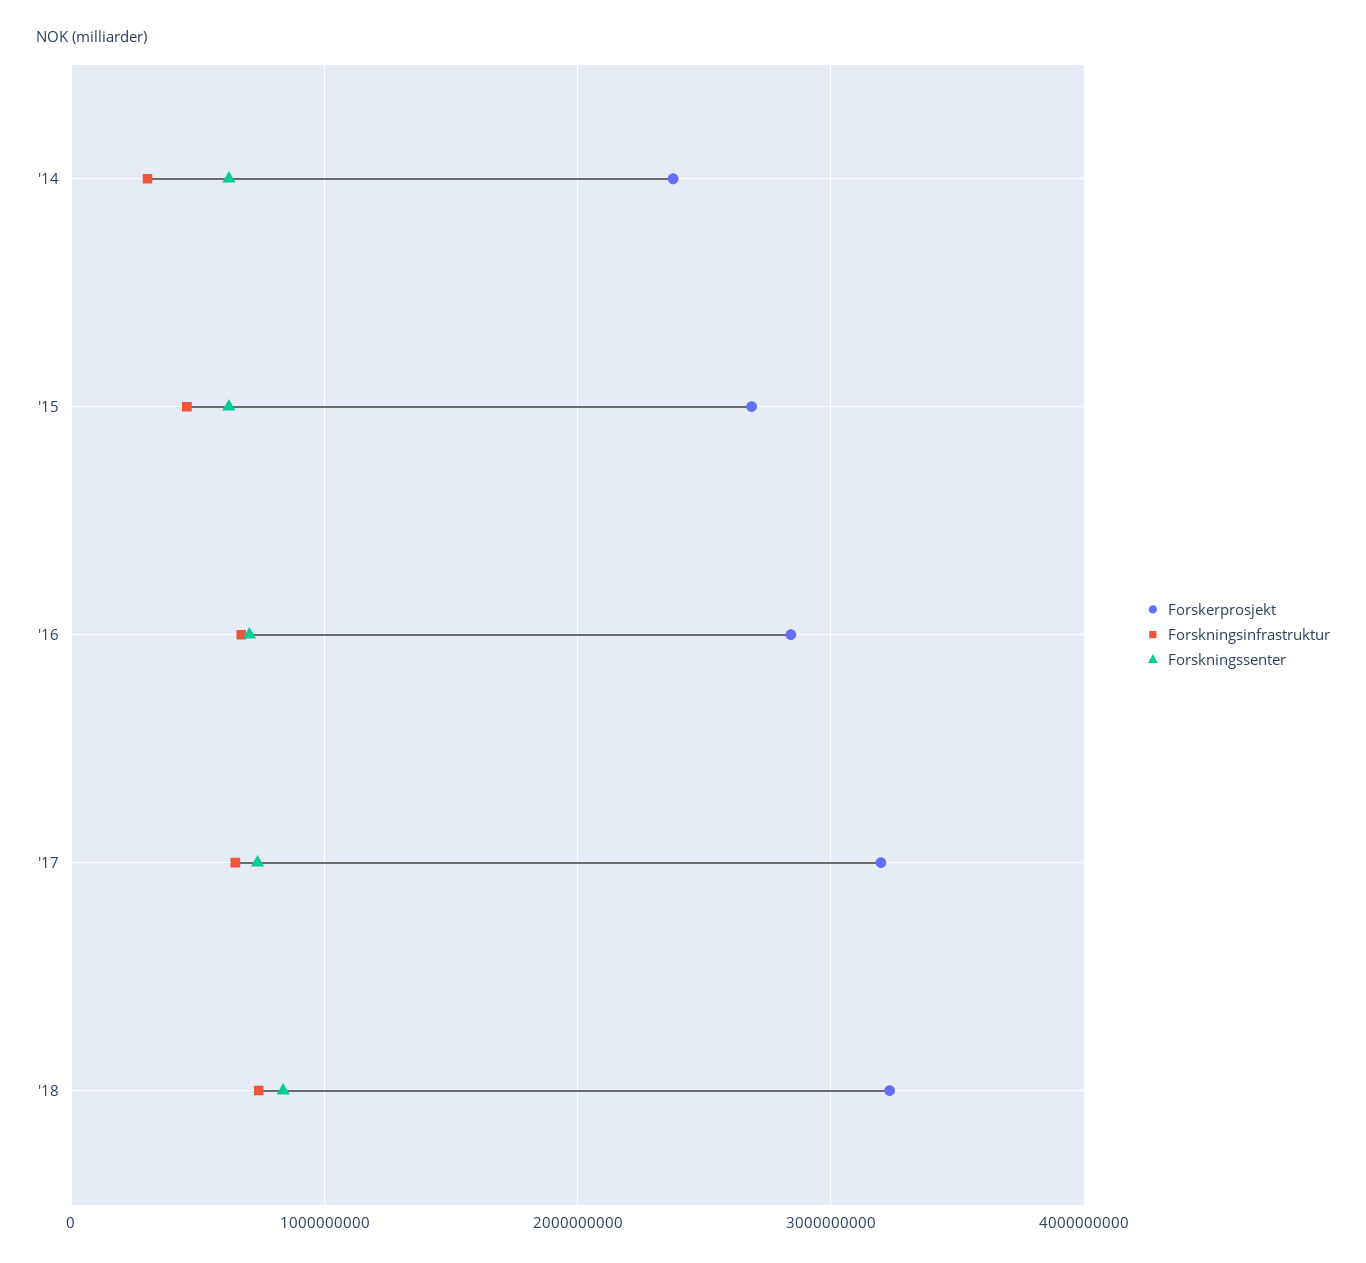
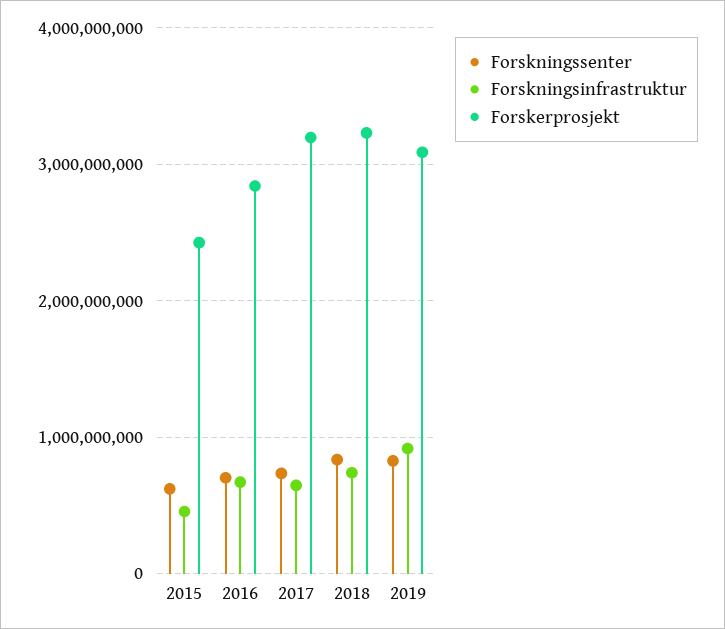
Forskerprosjekt, '14: 2400000000 -> none
Forskningsinfrastruktur, '14: 300000000 -> none
Forskningssenter, '14: 600000000 -> none
Forskerprosjekt, '15: 2700000000 -> 2400000000
Forskningssenter, 2019: none -> 800000000
Forskningsinfrastruktur, 2019: none -> 900000000
Forskerprosjekt, 2019: none -> 3100000000

